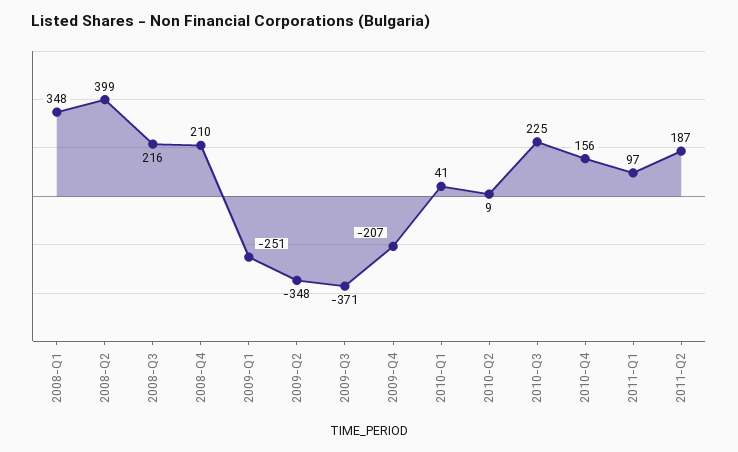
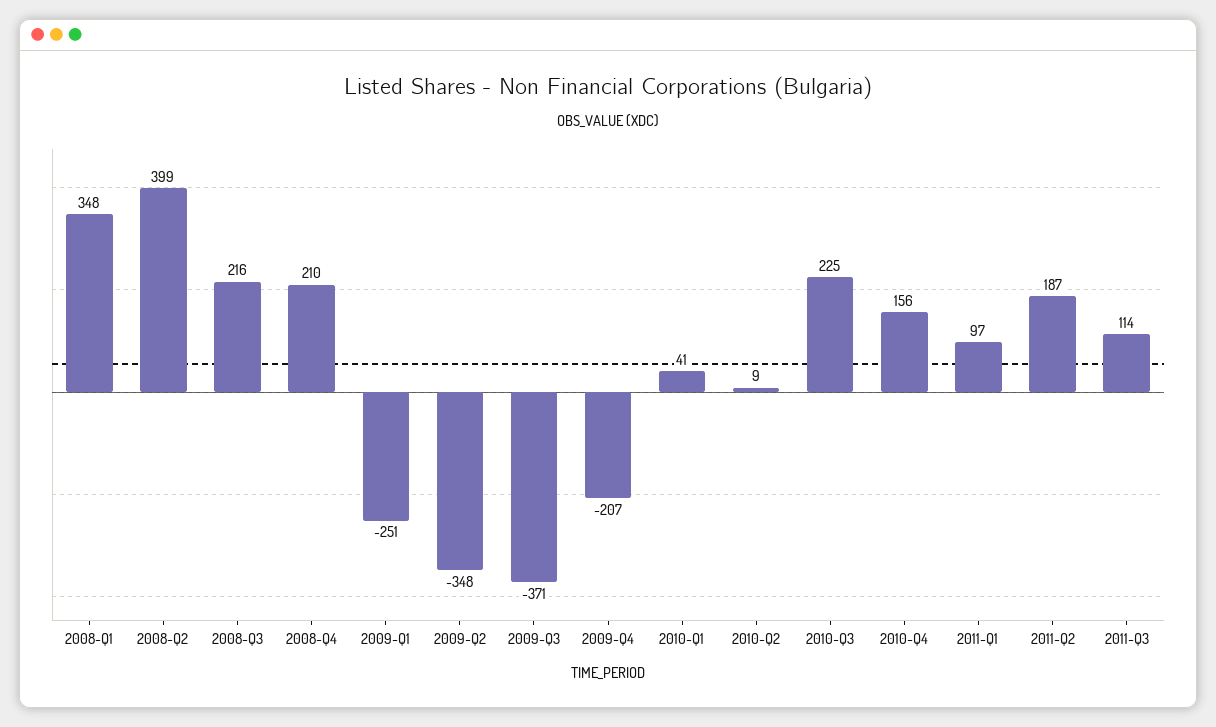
2011-Q3: none -> 114

